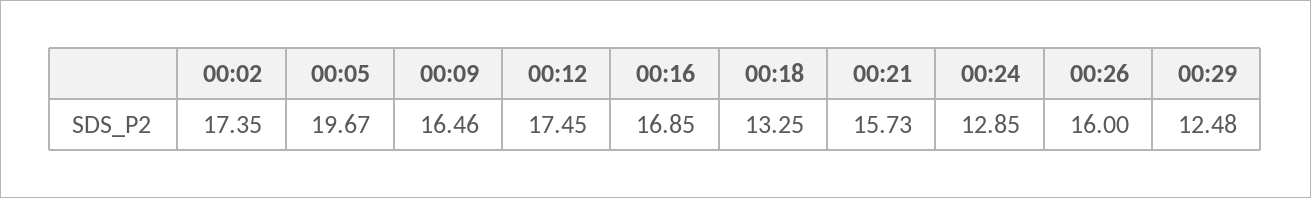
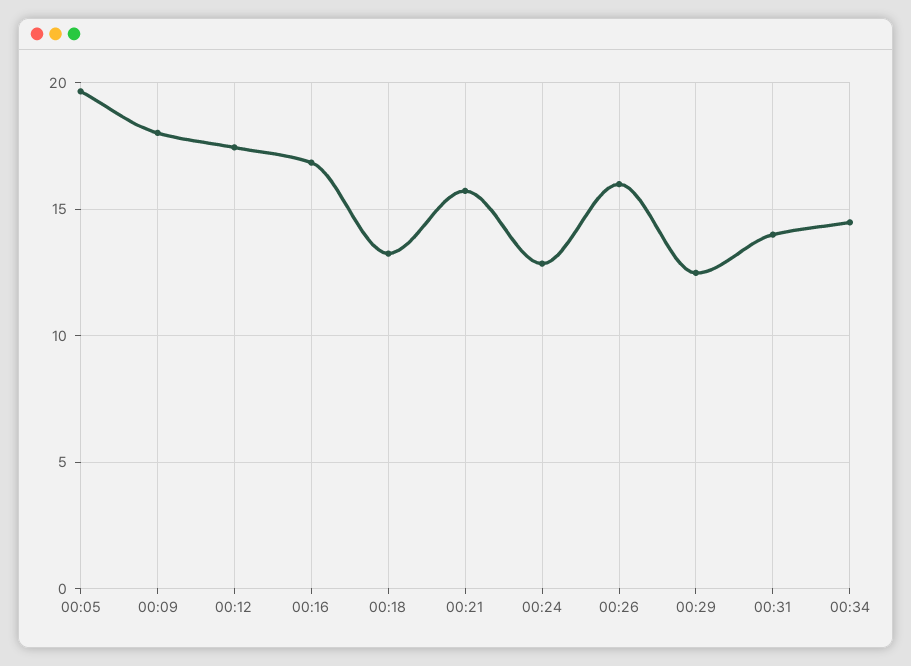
00:02: 17.35 -> none
00:09: 16.46 -> 18
00:31: none -> 14
00:34: none -> 14.5

